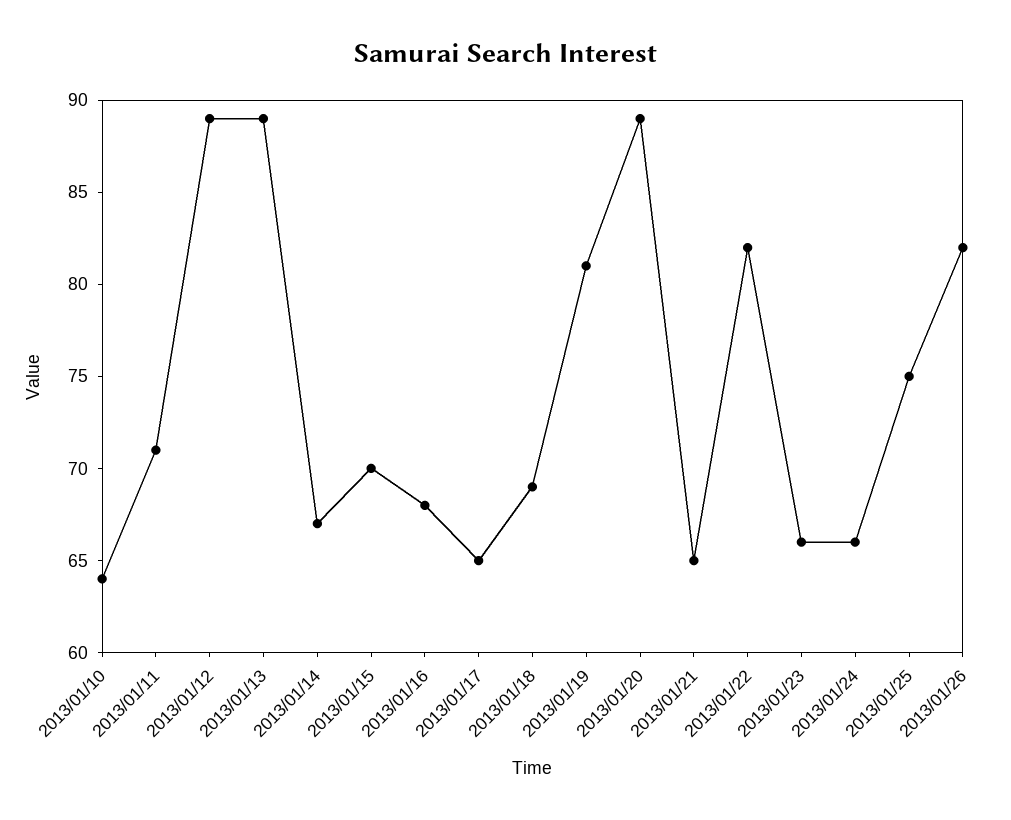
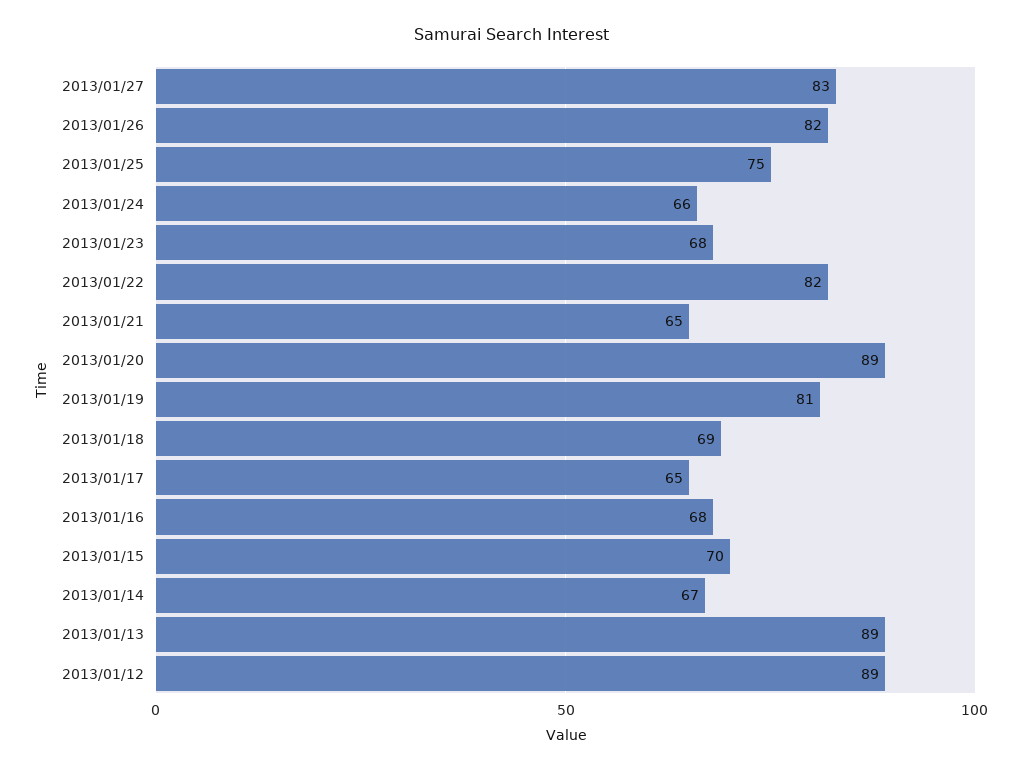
2013/01/10: 64 -> none
2013/01/11: 71 -> none
2013/01/23: 66 -> 68
2013/01/27: none -> 83

